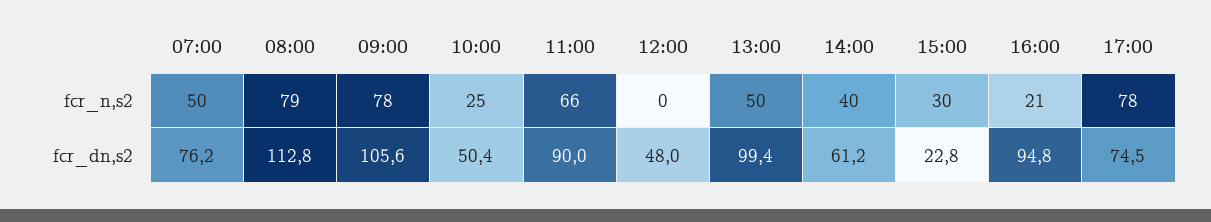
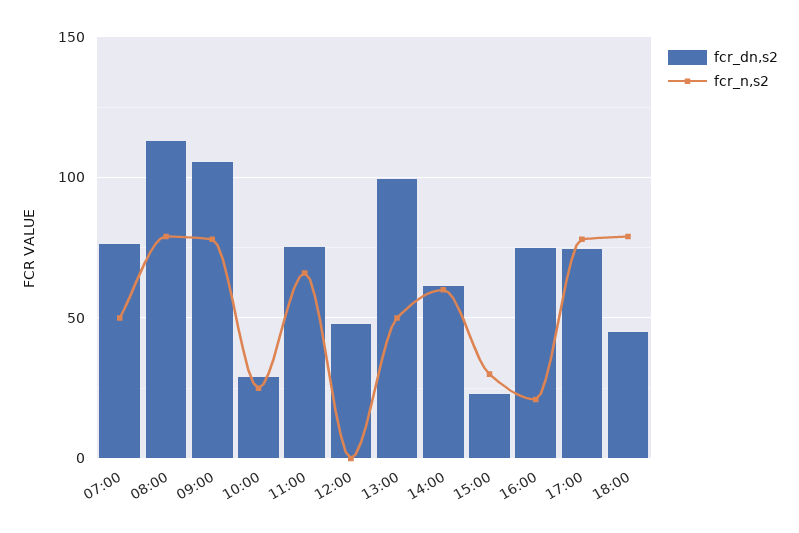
fcr_n,s2, 14:00: 40 -> 60
fcr_dn,s2, 10:00: 50.4 -> 30
fcr_dn,s2, 11:00: 90 -> 75
fcr_dn,s2, 16:00: 94.8 -> 75
fcr_dn,s2, 18:00: none -> 45
fcr_n,s2, 18:00: none -> 80

